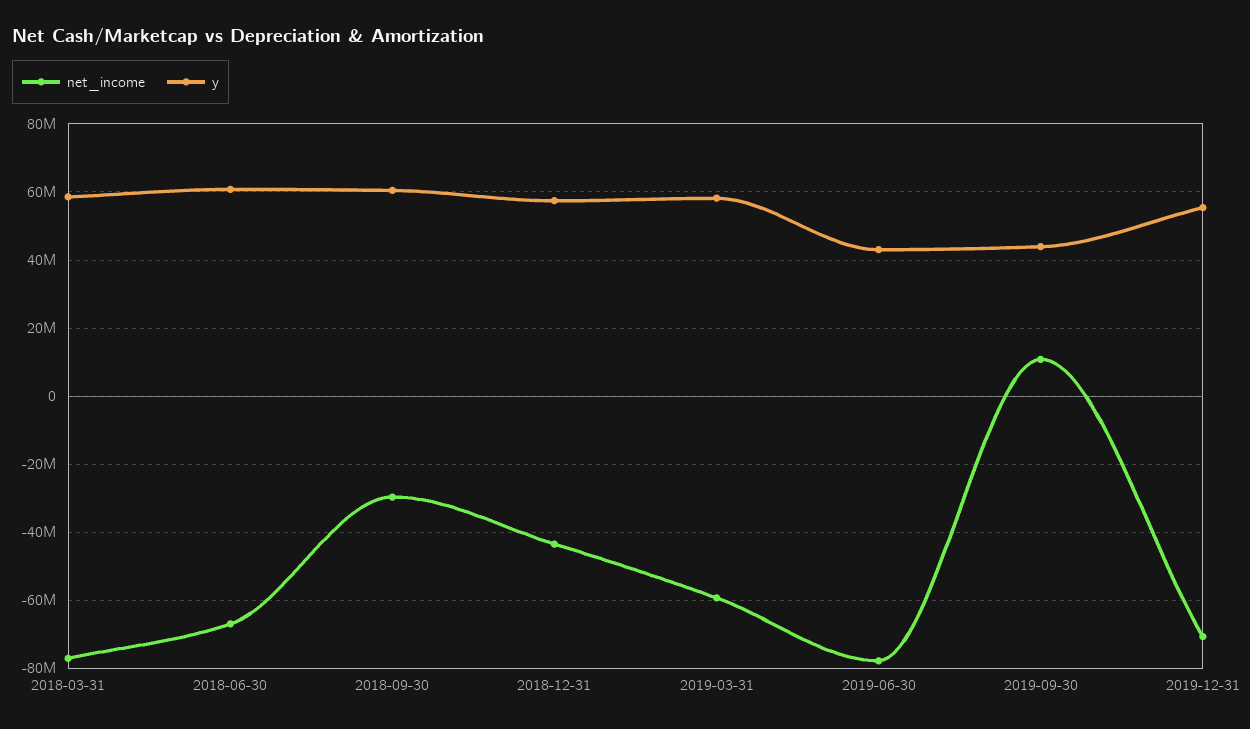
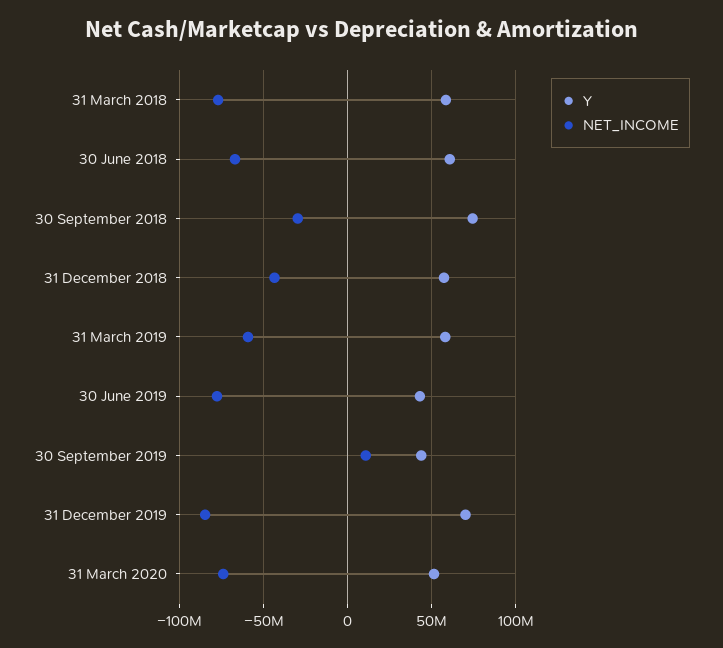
y, 2018-09-30: 60000000 -> 75000000
net_income, 2019-12-31: -70000000 -> -85000000
y, 2019-12-31: 56000000 -> 70000000
y, 31 March 2020: none -> 50000000
net_income, 31 March 2020: none -> -75000000

